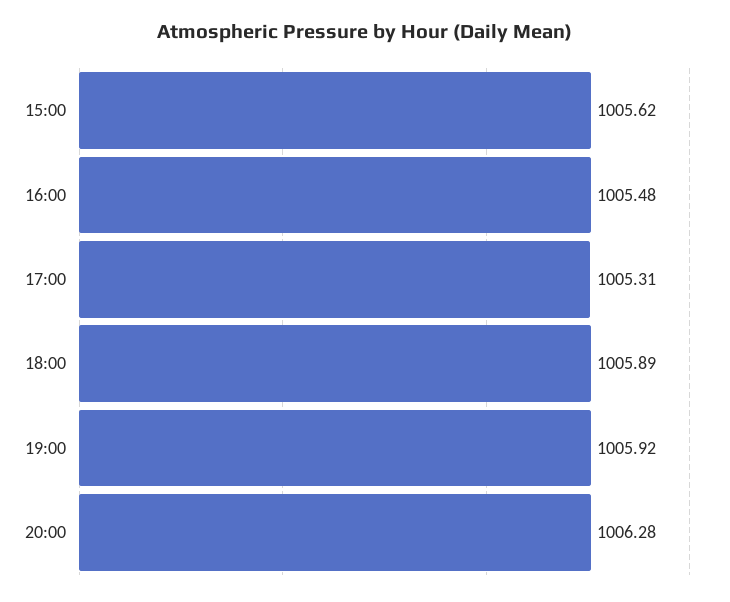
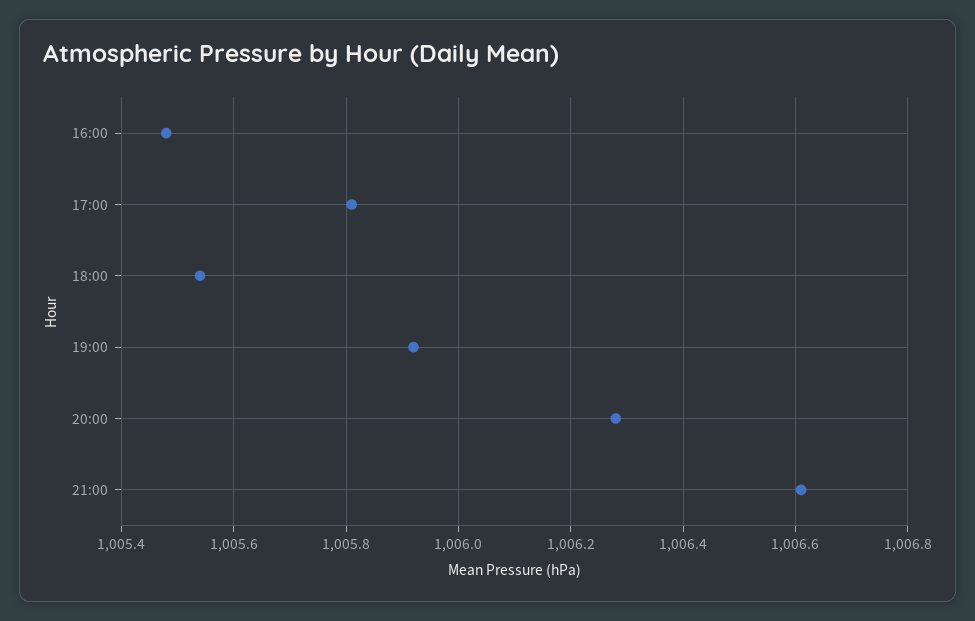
15:00: 1005.62 -> none
17:00: 1005.31 -> 1005.8
18:00: 1005.89 -> 1005.55
21:00: none -> 1006.6

